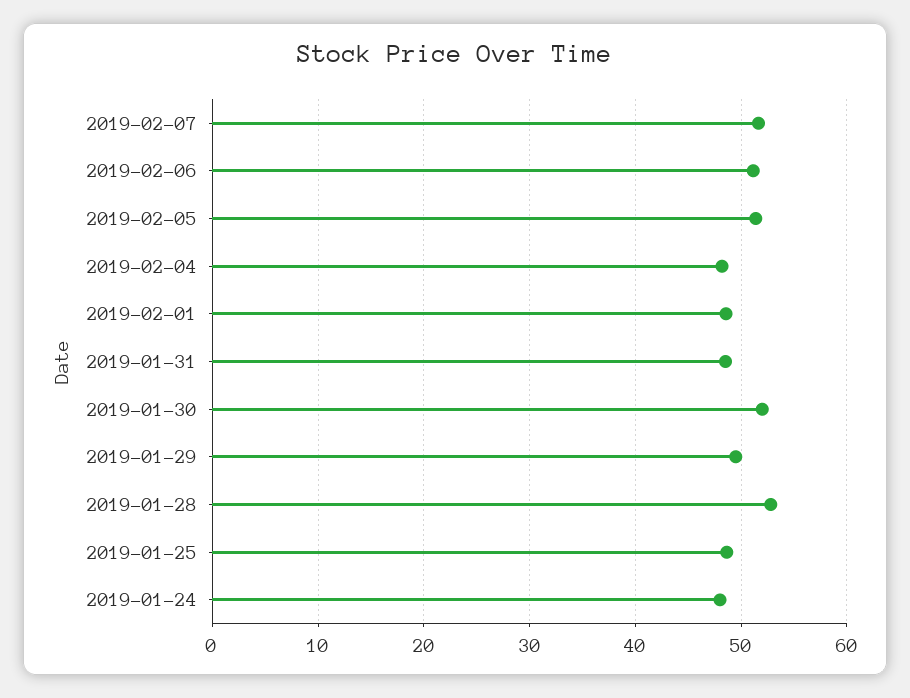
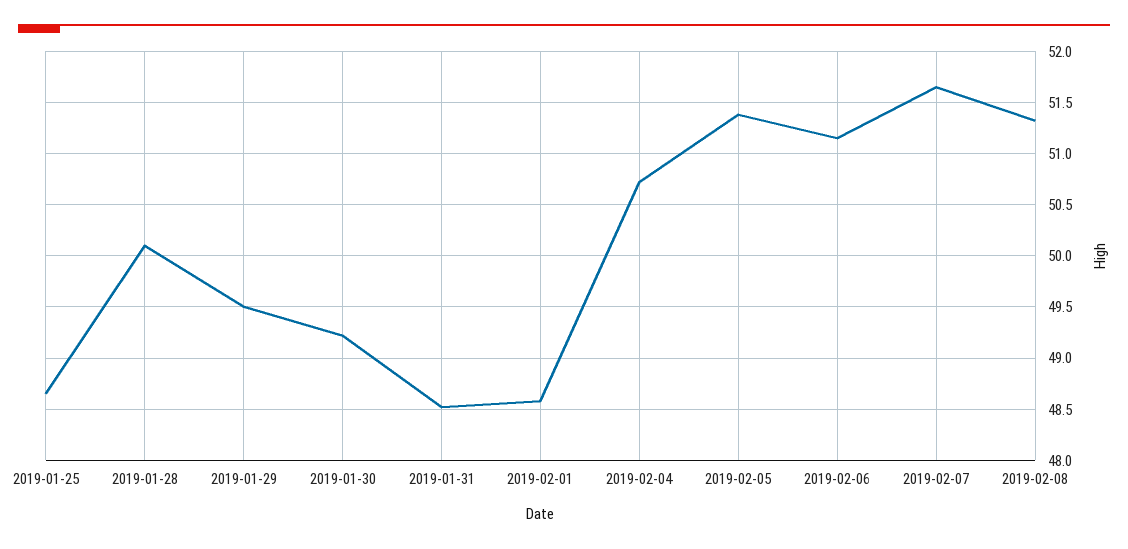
2019-02-04: 48 -> 50.7
2019-01-30: 52 -> 49.2
2019-01-28: 53 -> 50.1
2019-01-24: 48 -> none
2019-02-08: none -> 51.3

